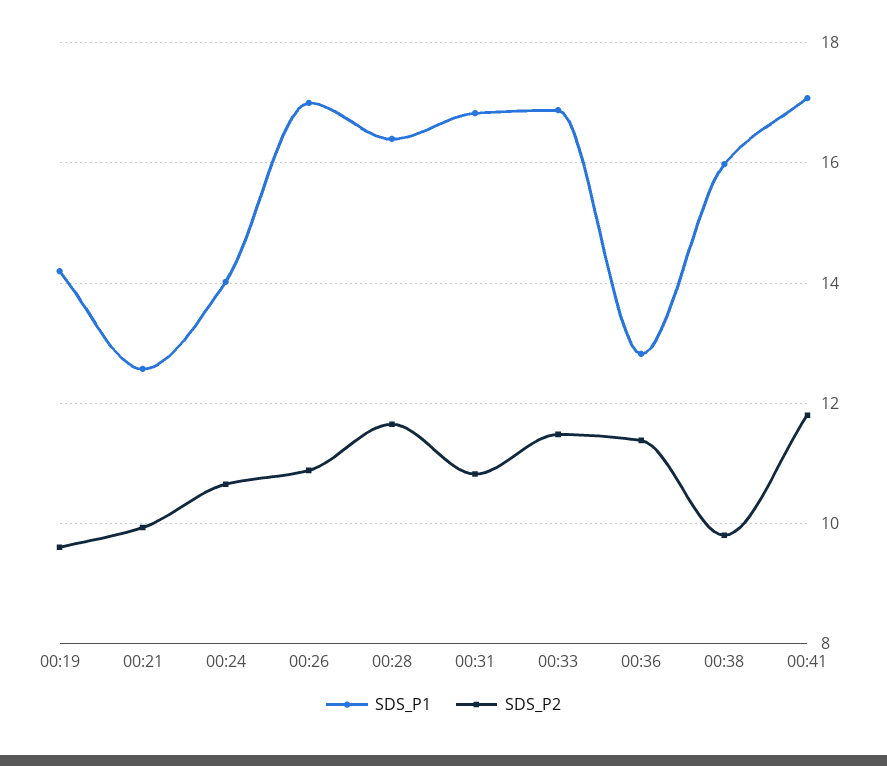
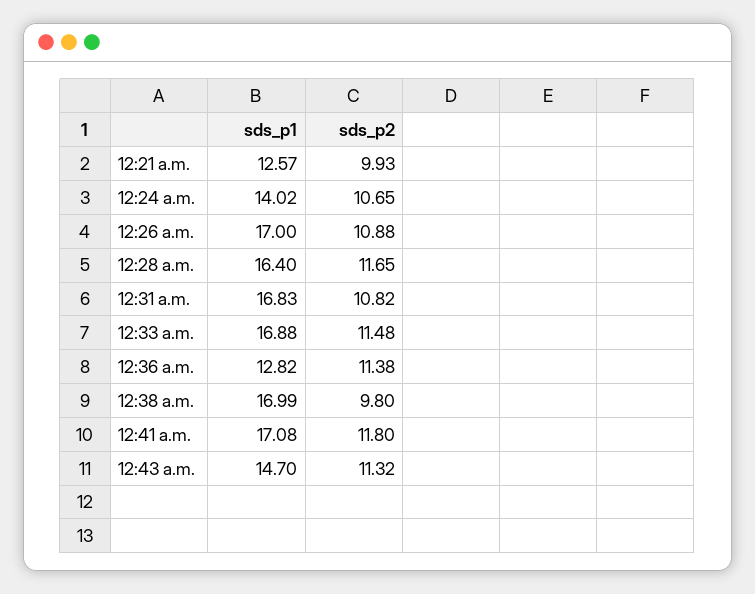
SDS_P1, 00:19: 14.2 -> none
SDS_P2, 00:19: 9.6 -> none
SDS_P1, 00:38: 16 -> 16.99
SDS_P1, 12:43 a.m.: none -> 14.7
SDS_P2, 12:43 a.m.: none -> 11.32

